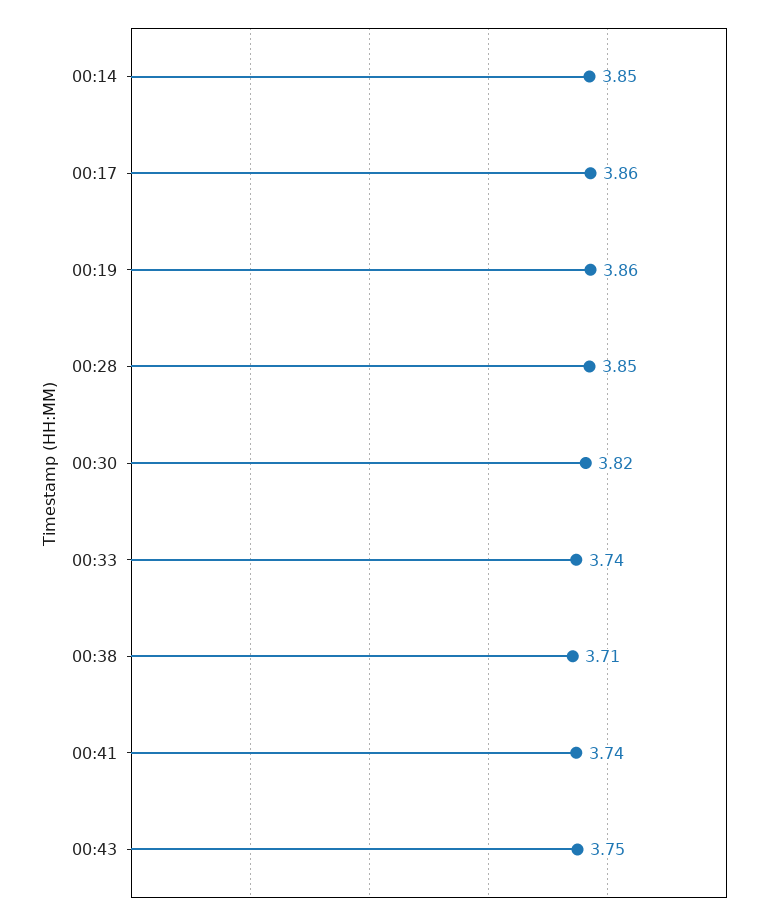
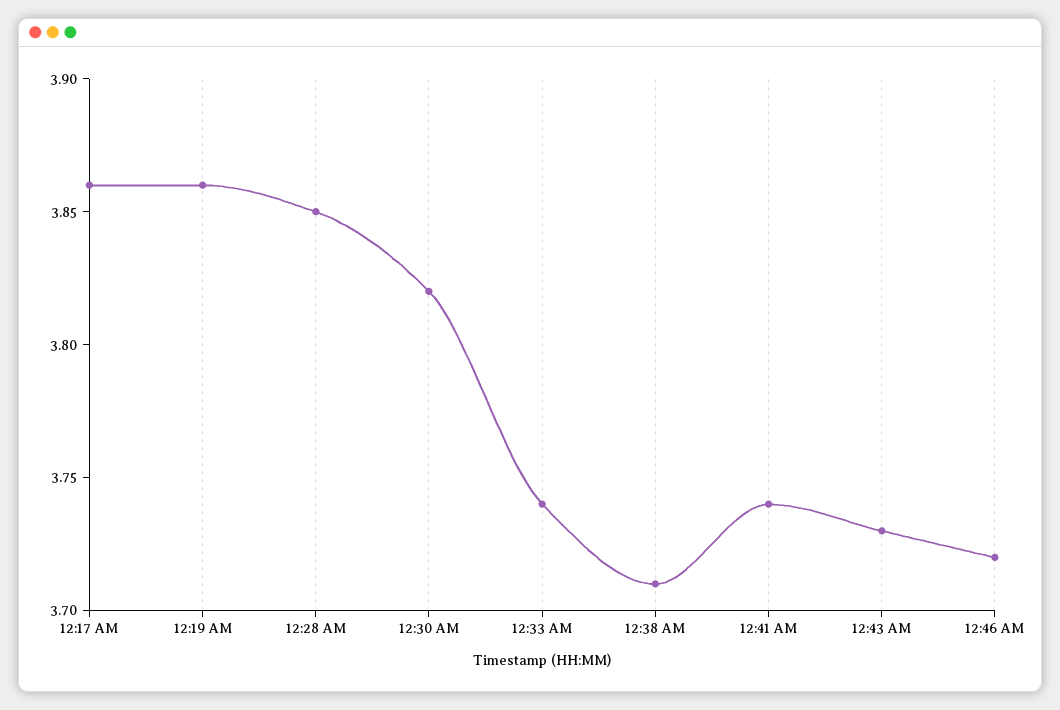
00:14: 3.85 -> none
00:43: 3.75 -> 3.73
12:46 AM: none -> 3.72

